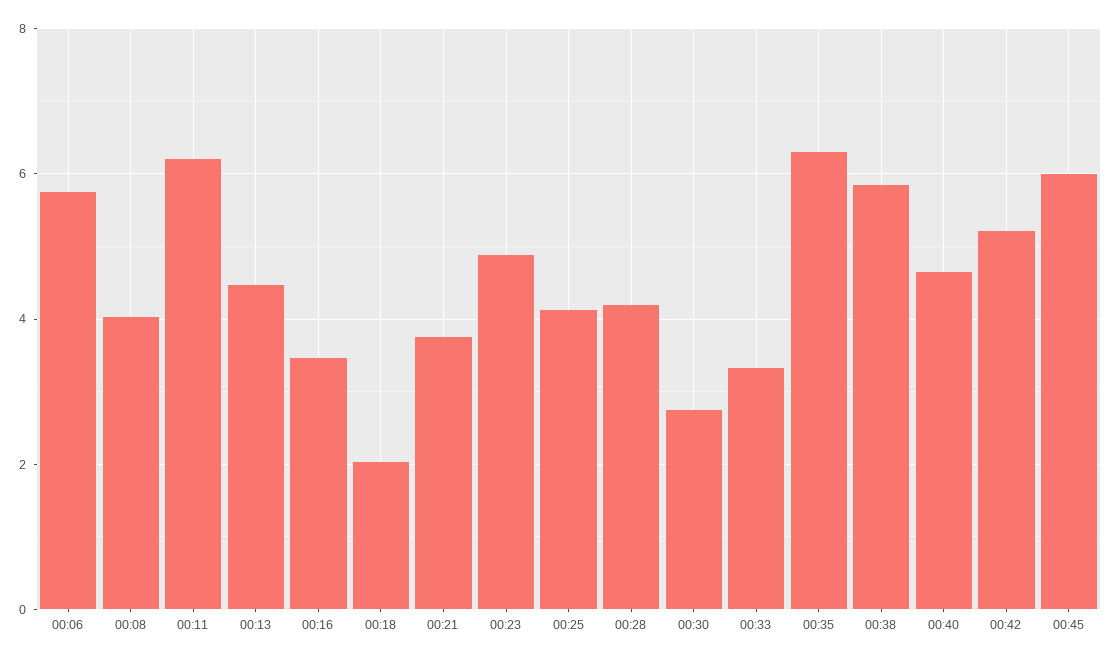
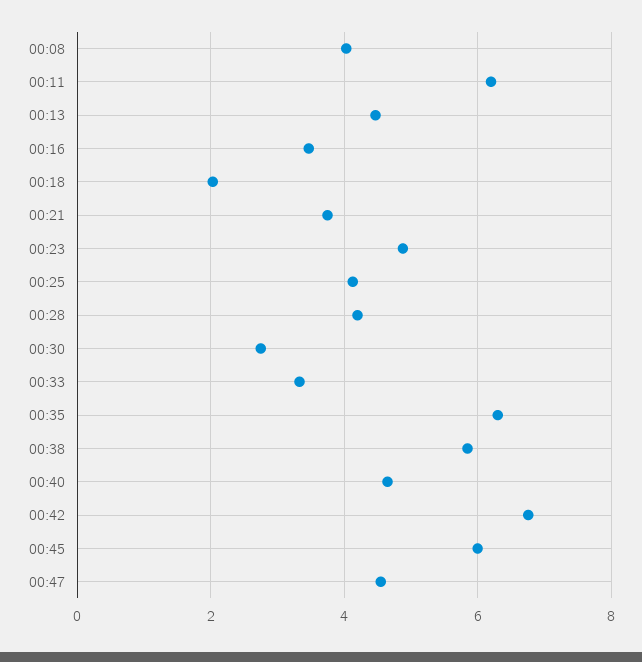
00:06: 5.8 -> none
00:42: 5.2 -> 6.8
00:47: none -> 4.6

